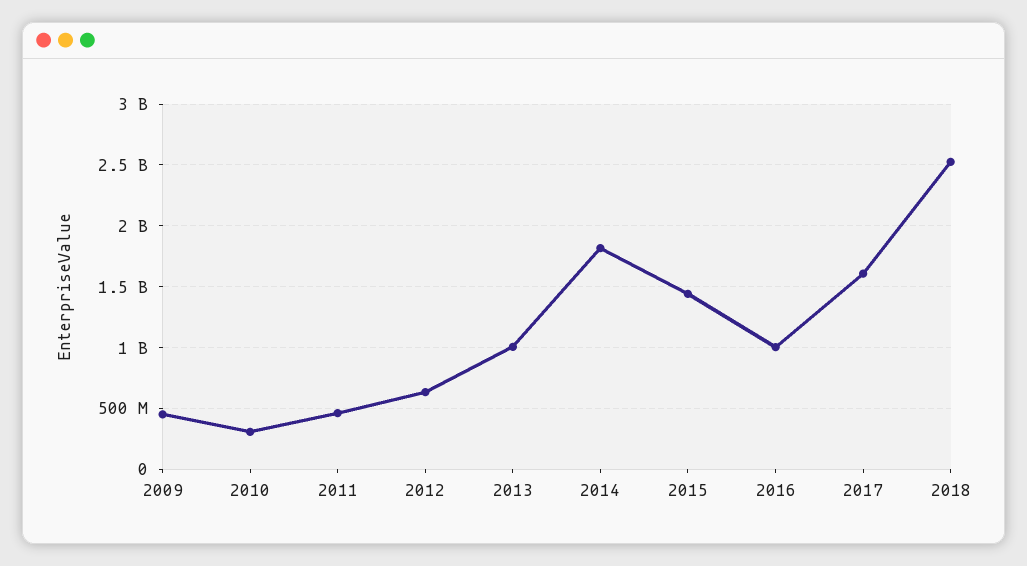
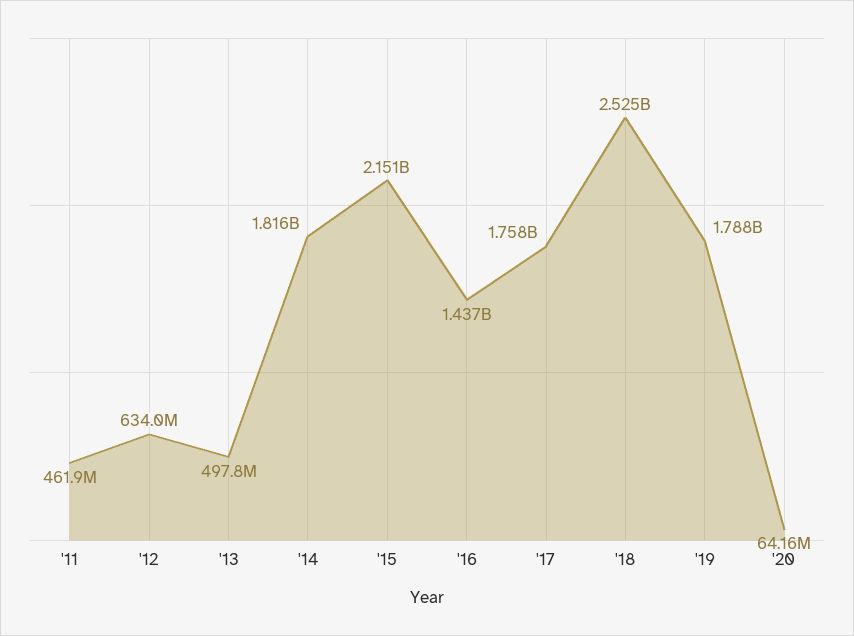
2009: 450000000 -> none
2010: 300000000 -> none
2013: 1000000000 -> 497800000
2015: 1450000000 -> 2151000000
2016: 1000000000 -> 1437000000
2017: 1600000000 -> 1758000000
'19: none -> 1788000000
'20: none -> 64160000

